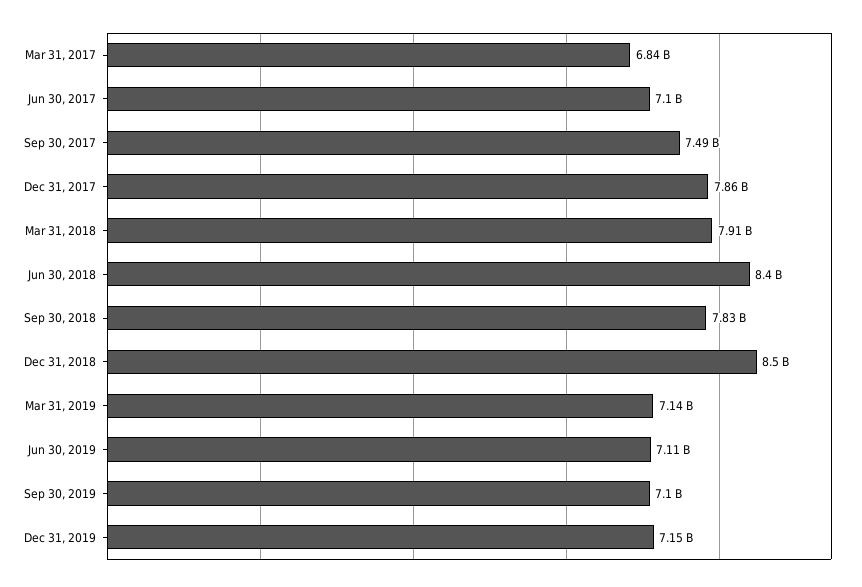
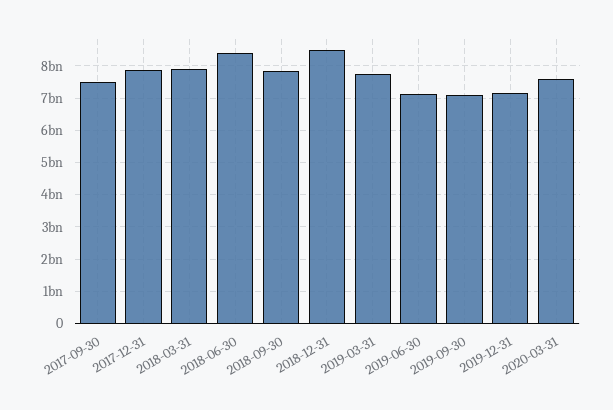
Mar 31, 2017: 6840000000 -> none
Jun 30, 2017: 7100000000 -> none
Mar 31, 2019: 7140000000 -> 7800000000
2020-03-31: none -> 7600000000

